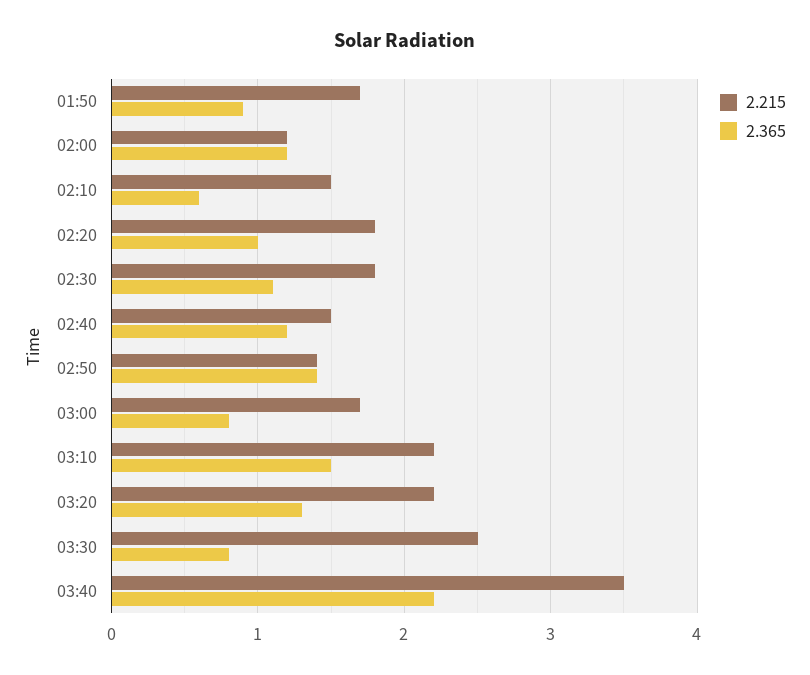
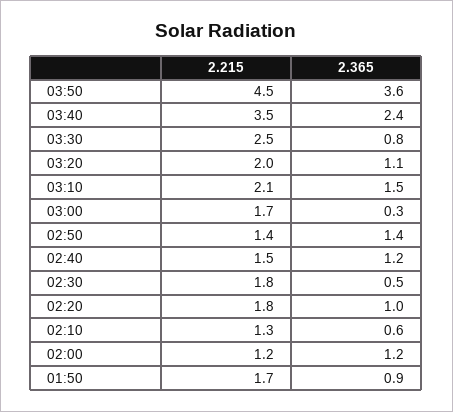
2.215, 02:10: 1.5 -> 1.3
2.365, 02:30: 1.1 -> 0.5
2.365, 03:00: 0.8 -> 0.3
2.215, 03:10: 2.2 -> 2.1
2.215, 03:20: 2.2 -> 2
2.365, 03:20: 1.3 -> 1.1
2.365, 03:40: 2.2 -> 2.4
2.215, 03:50: none -> 4.5
2.365, 03:50: none -> 3.6

